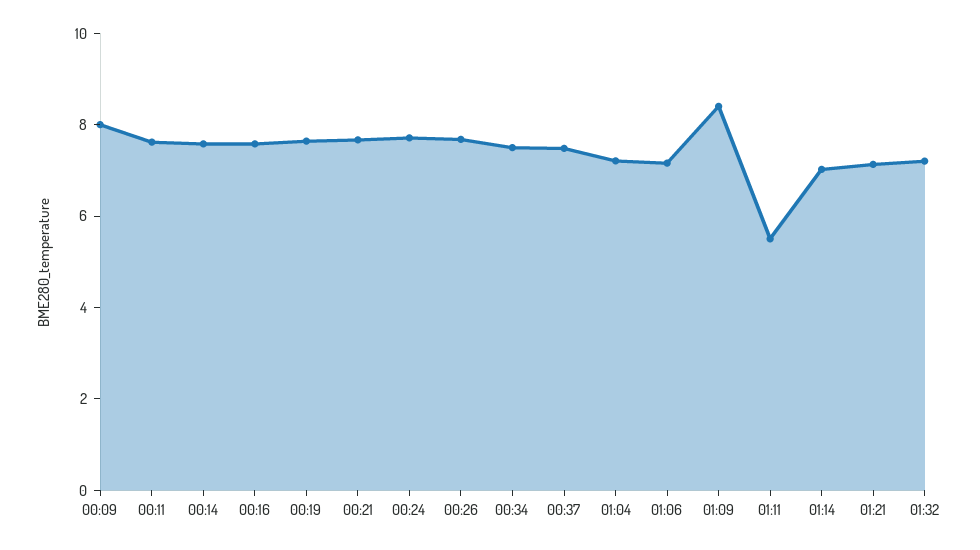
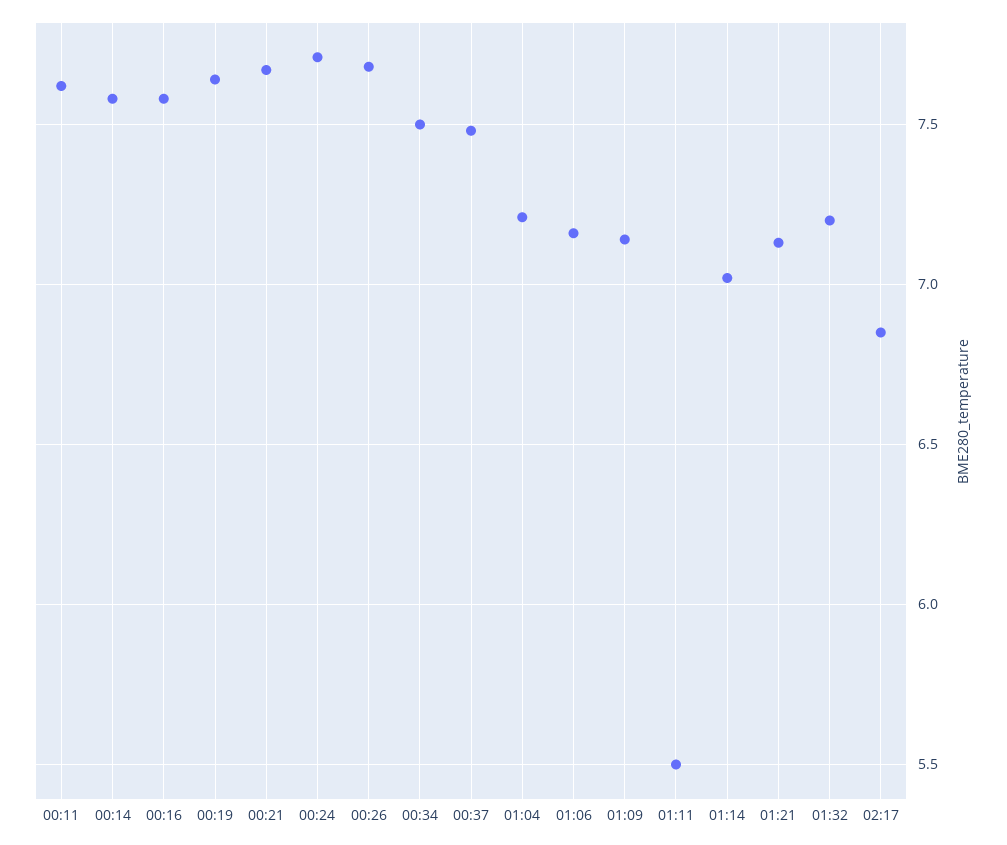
00:09: 8 -> none
01:09: 8.5 -> 7.15
02:17: none -> 6.85

